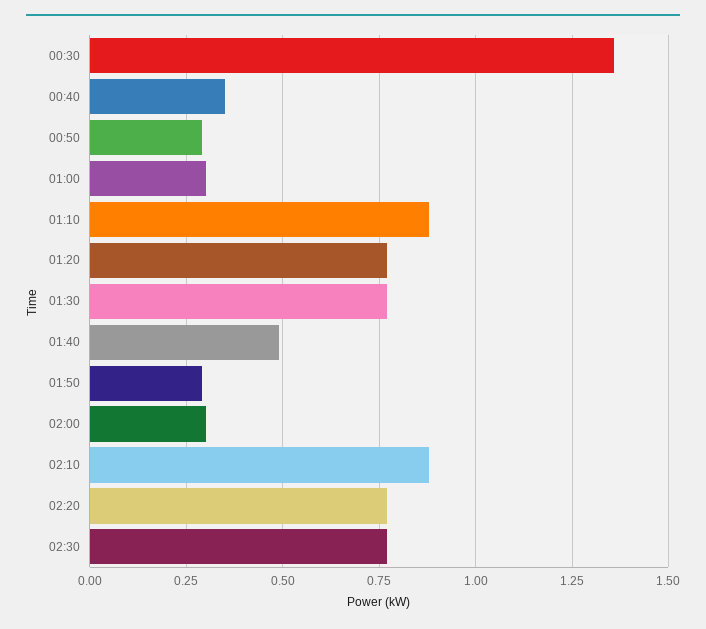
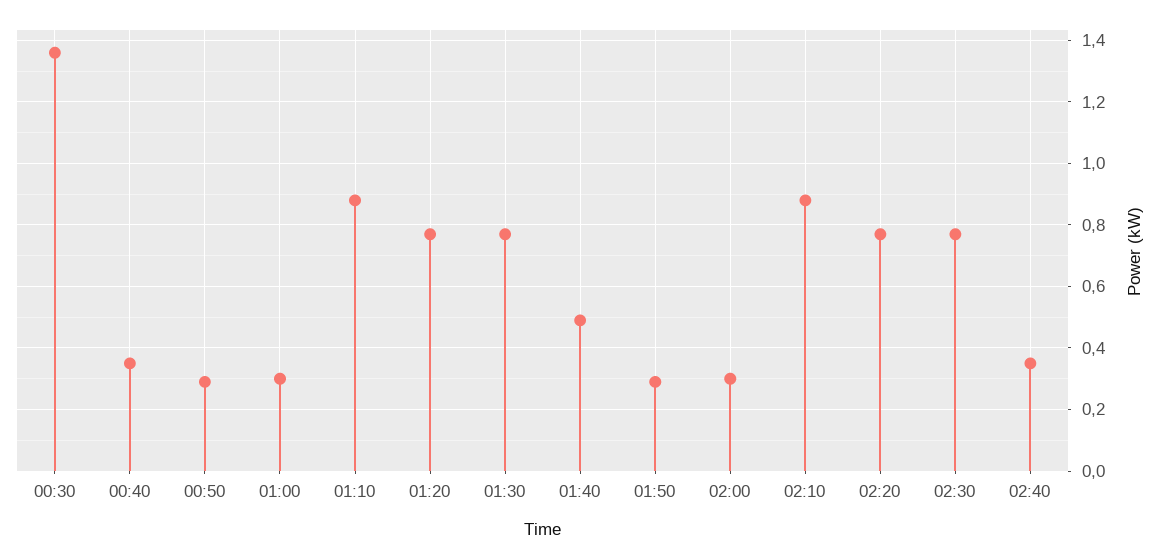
02:40: none -> 0.35

